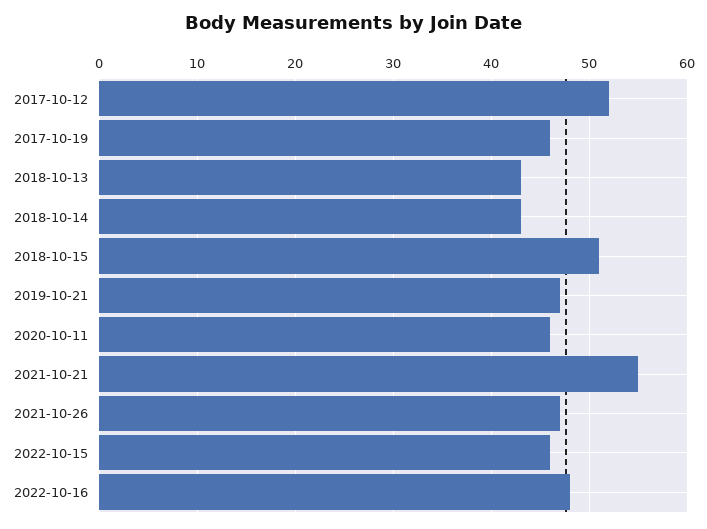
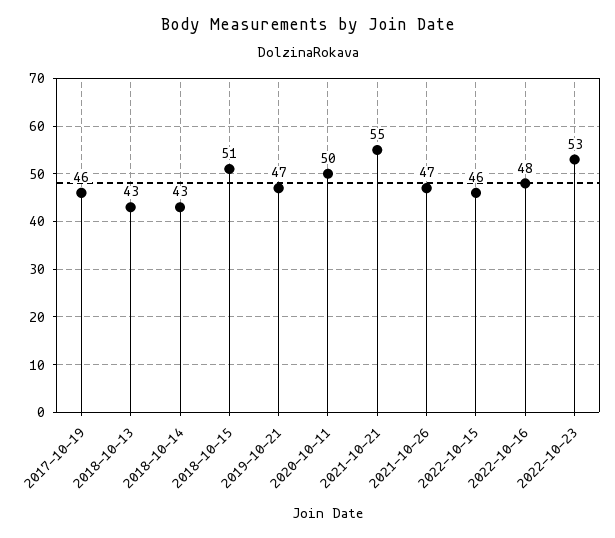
2017-10-12: 52 -> none
2020-10-11: 46 -> 50
2022-10-23: none -> 53

